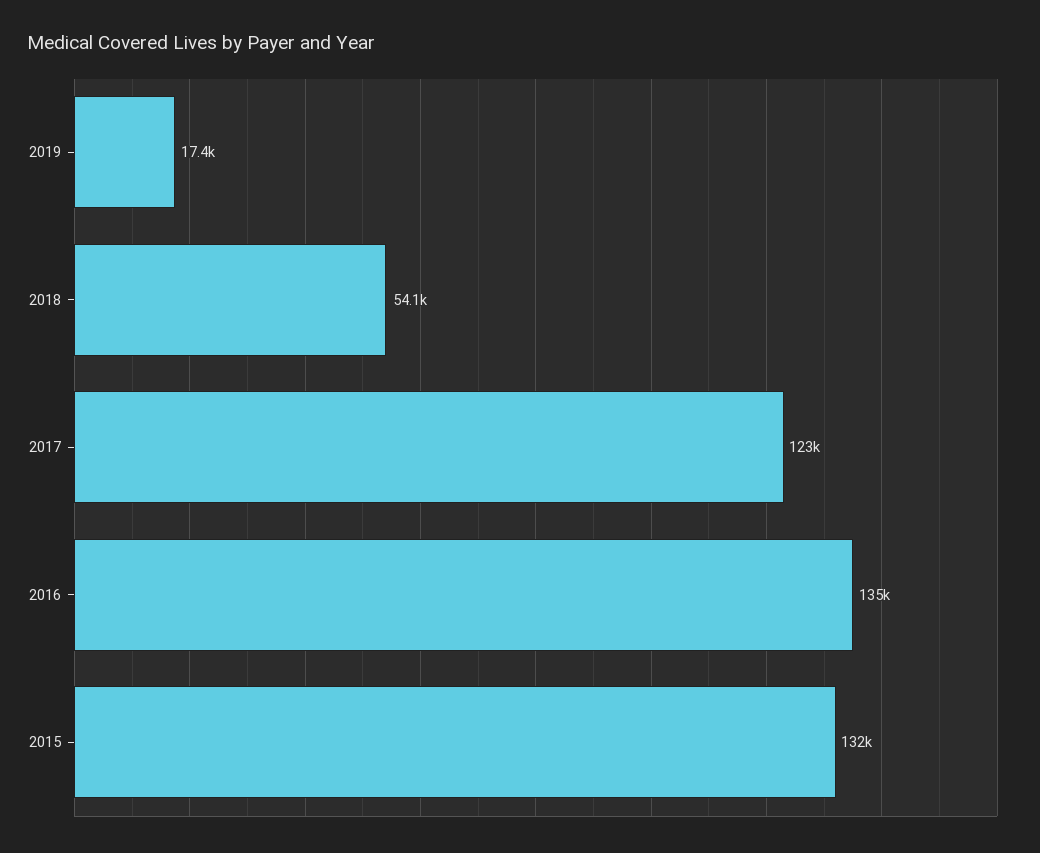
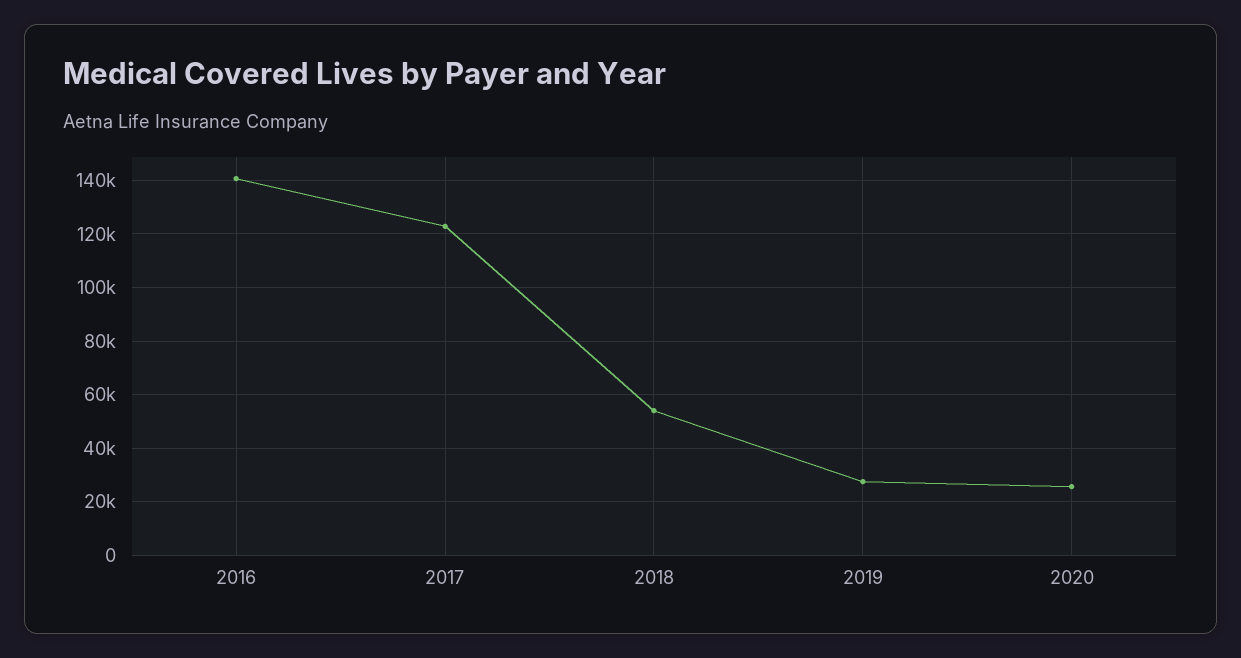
2019: 17400 -> 27500
2016: 135000 -> 140000
2015: 132000 -> none
2020: none -> 25000

